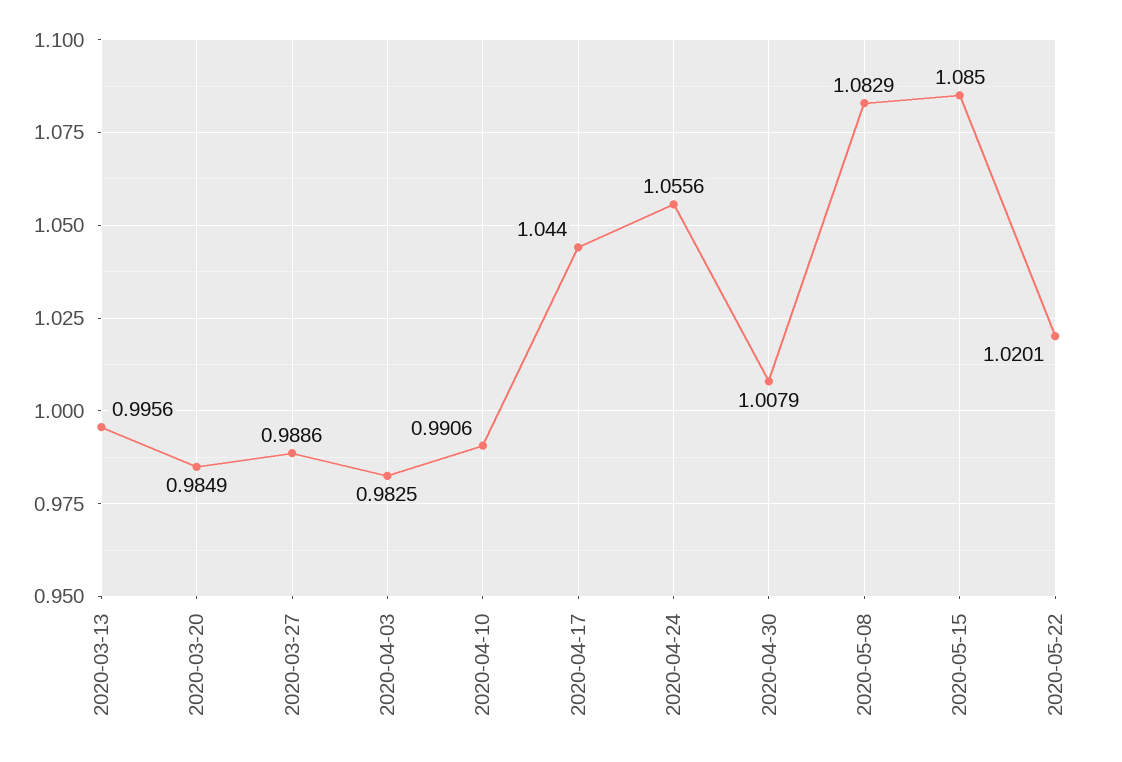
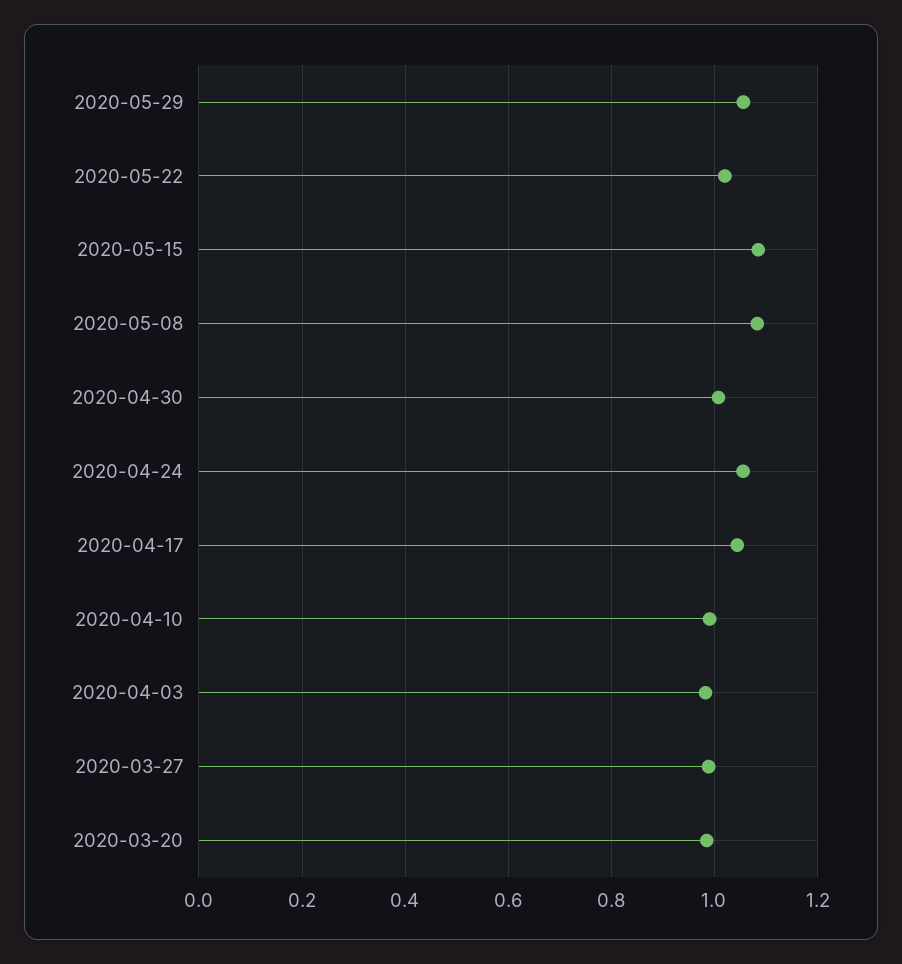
2020-03-13: 0.9956 -> none
2020-05-29: none -> 1.06

